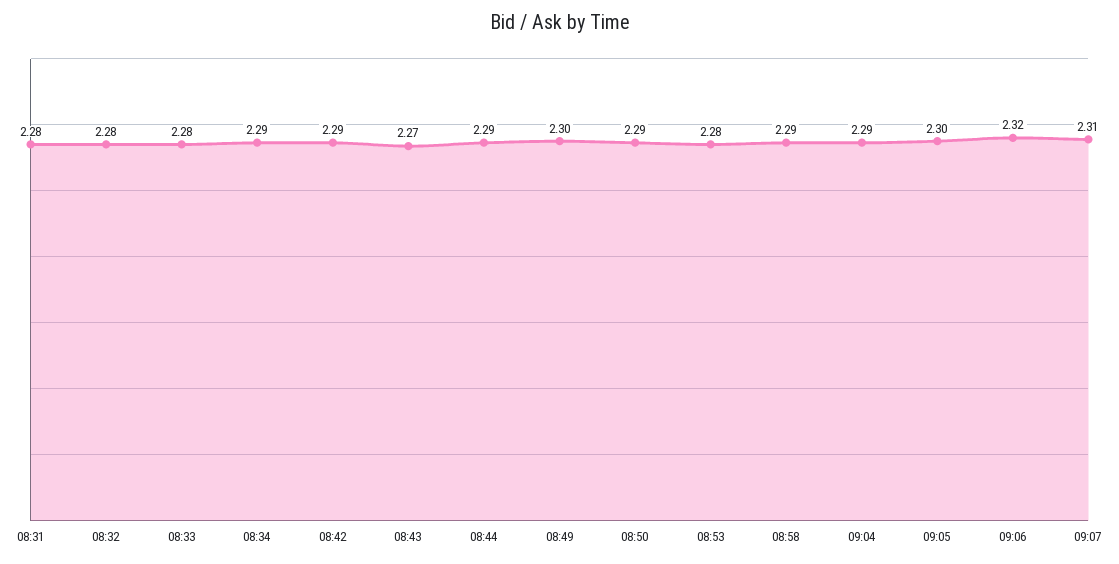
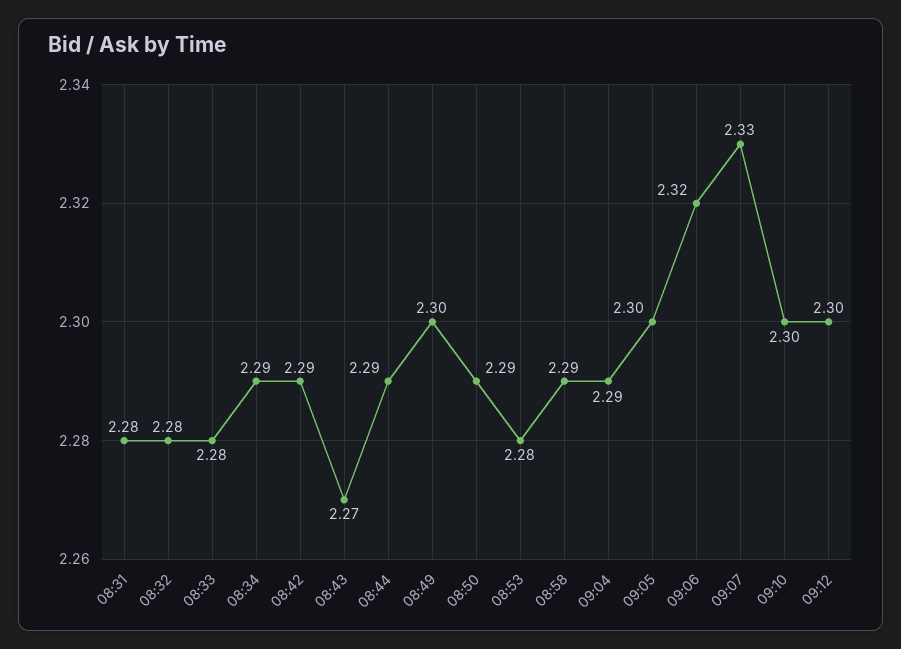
09:07: 2.31 -> 2.33
09:10: none -> 2.3
09:12: none -> 2.3

